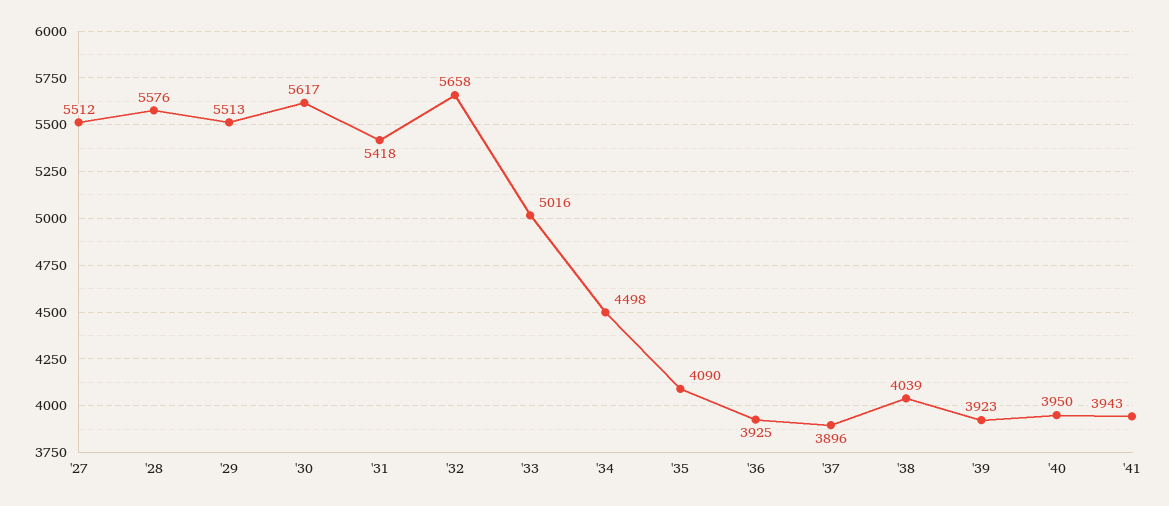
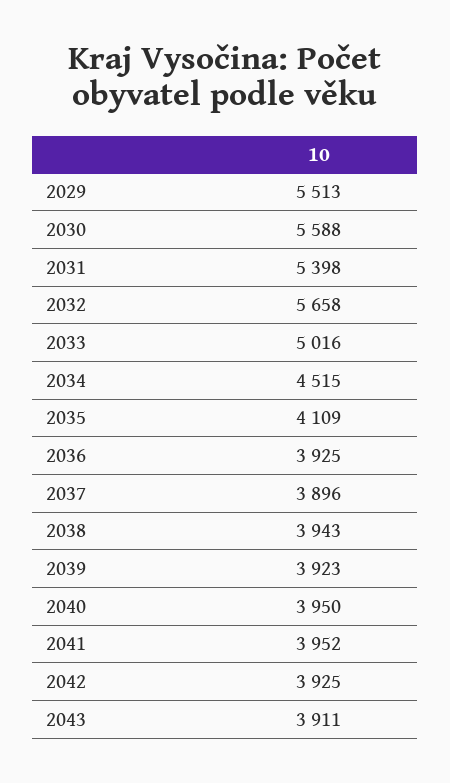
'27: 5512 -> none
'28: 5576 -> none
'30: 5617 -> 5588
'31: 5418 -> 5398
'34: 4498 -> 4515
'35: 4090 -> 4109
'38: 4039 -> 3943
'41: 3943 -> 3952
2042: none -> 3925
2043: none -> 3911

